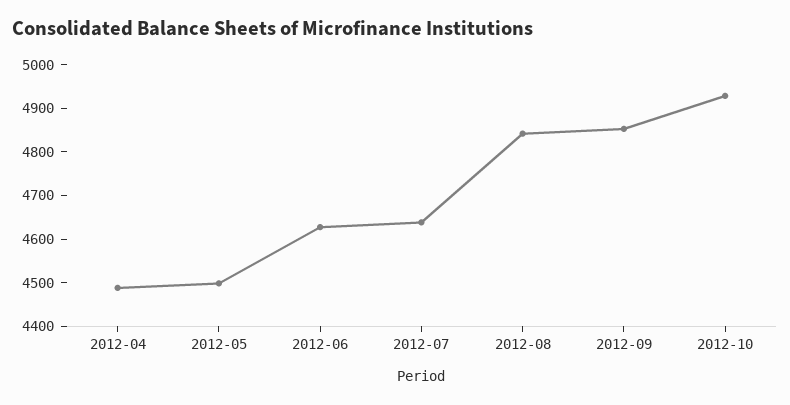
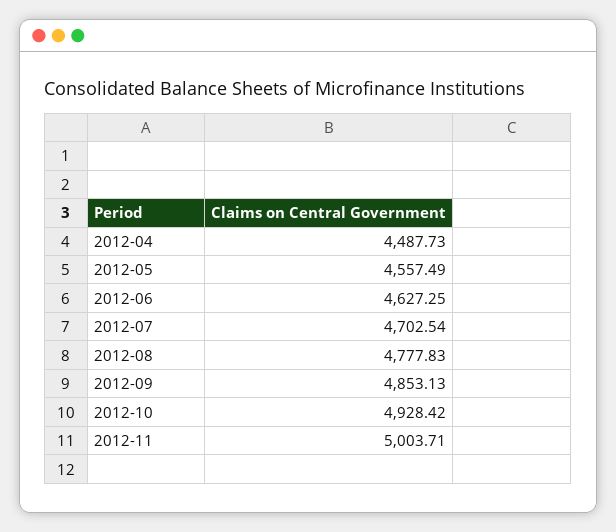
2012-05: 4500 -> 4557.49
2012-07: 4640 -> 4702.54
2012-08: 4840 -> 4777.83
2012-11: none -> 5003.71

